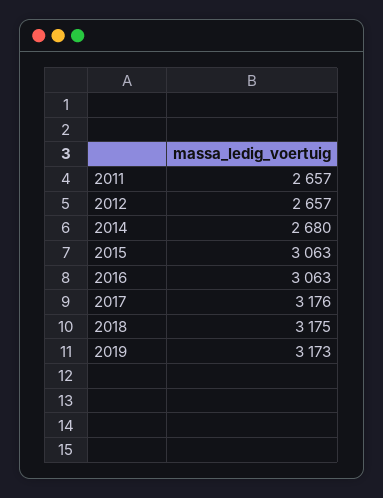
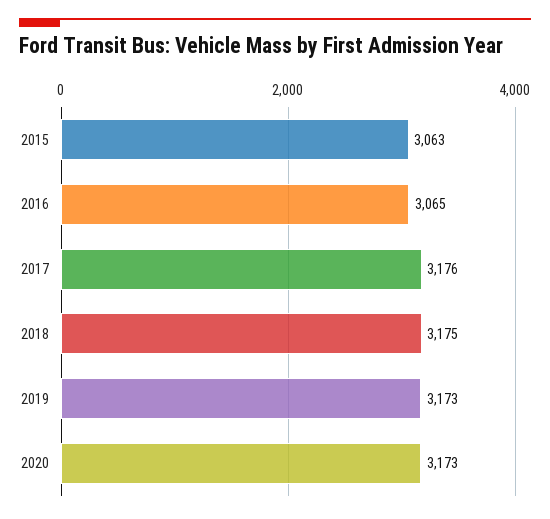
2011: 2657 -> none
2012: 2657 -> none
2014: 2680 -> none
2016: 3063 -> 3065
2020: none -> 3173

